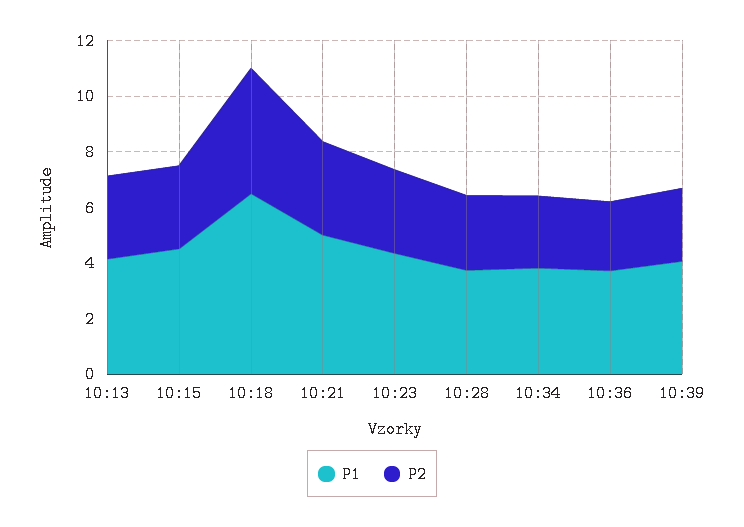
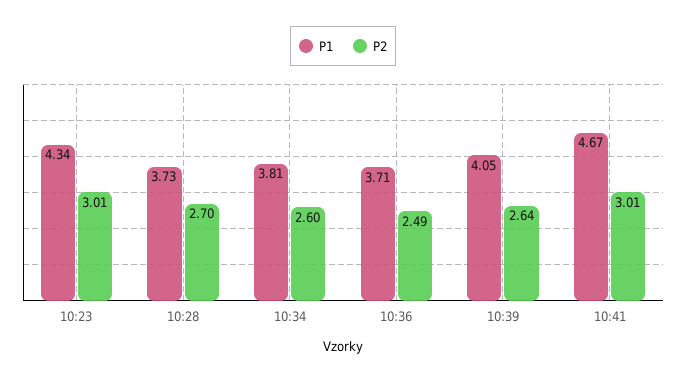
P1, 10:13: 4 -> none
P2, 10:13: 3 -> none
P1, 10:15: 4.5 -> none
P2, 10:15: 3 -> none
P1, 10:18: 6.5 -> none
P2, 10:18: 4.5 -> none
P1, 10:21: 5 -> none
P2, 10:21: 3.5 -> none
P1, 10:41: none -> 4.67
P2, 10:41: none -> 3.01

